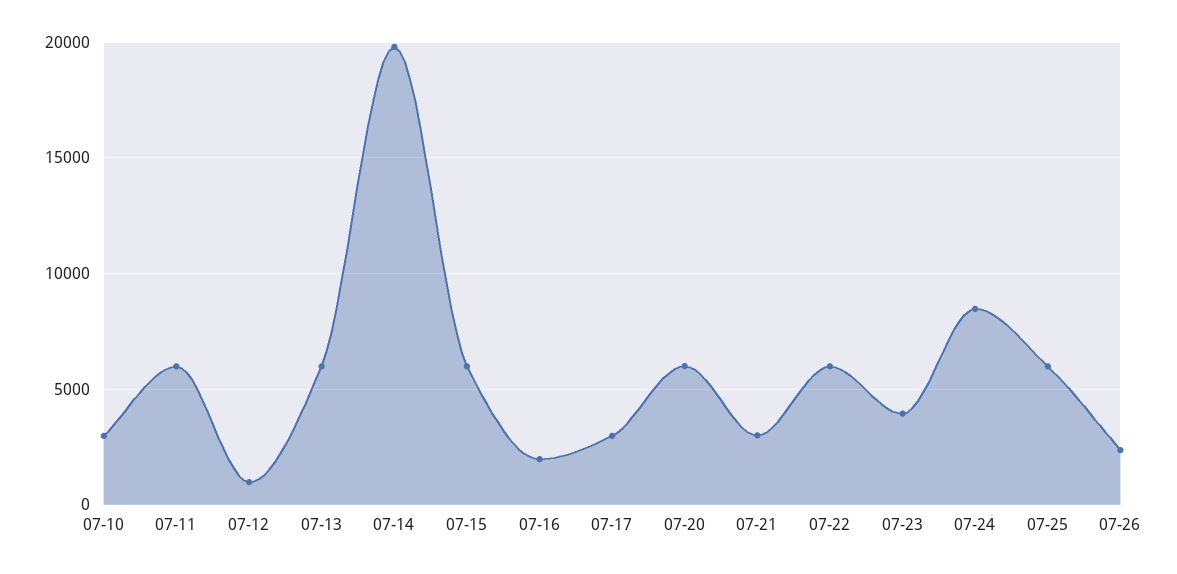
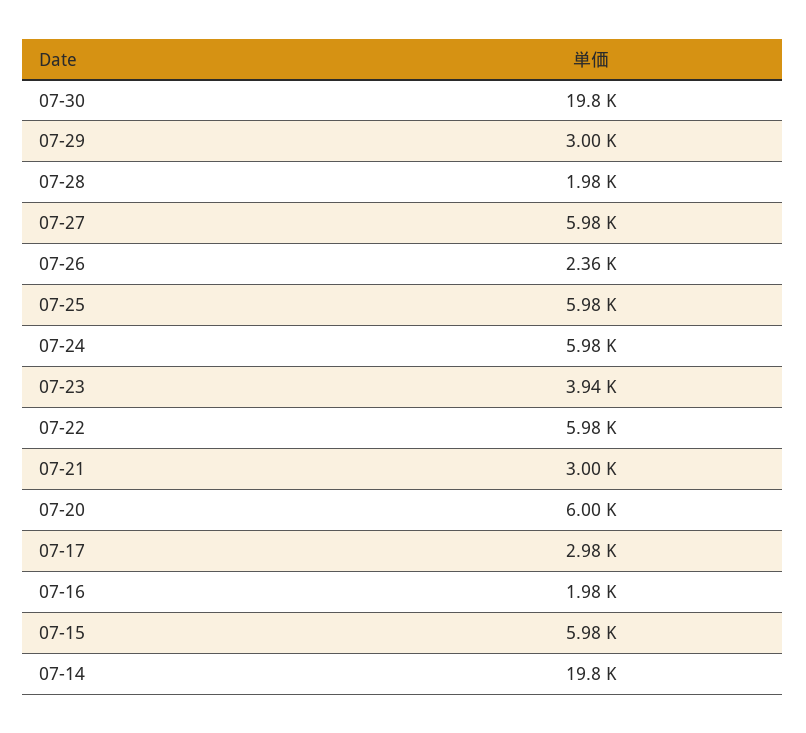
07-10: 3000 -> none
07-11: 6000 -> none
07-12: 1000 -> none
07-13: 6000 -> none
07-24: 8500 -> 5980
07-30: none -> 19800
07-29: none -> 3000
07-28: none -> 1980
07-27: none -> 5980

